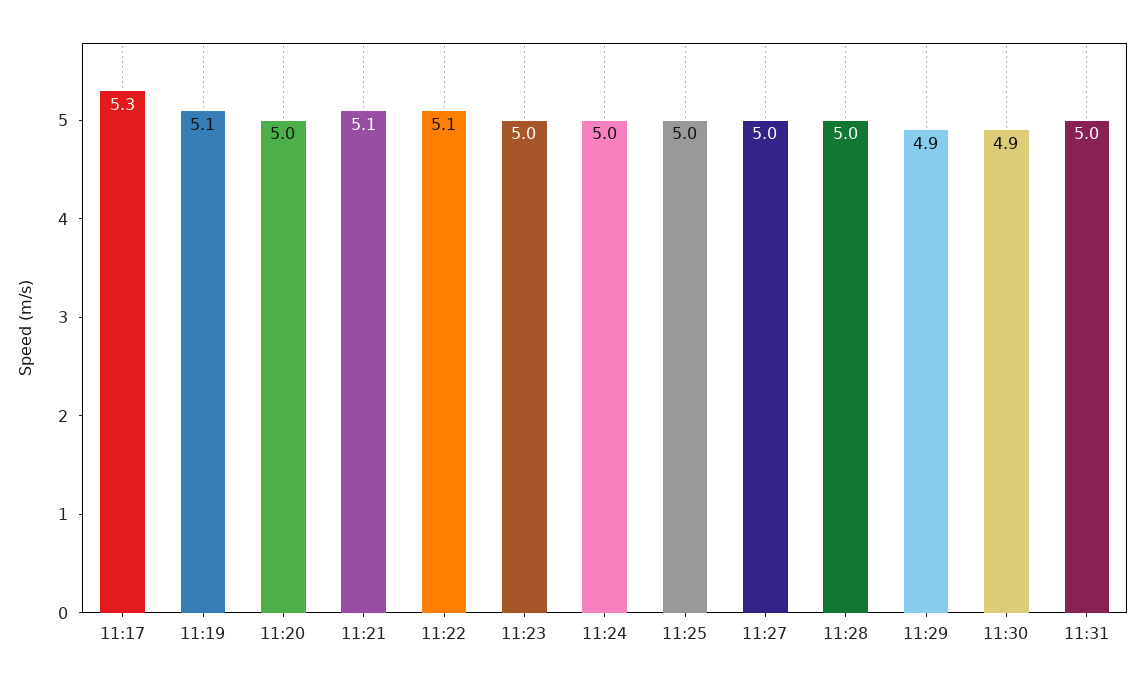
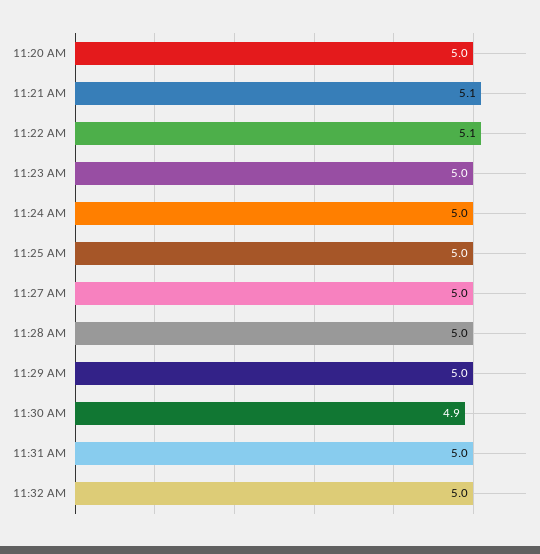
11:17: 5.3 -> none
11:19: 5.1 -> none
11:29: 4.9 -> 5
11:32 AM: none -> 5

